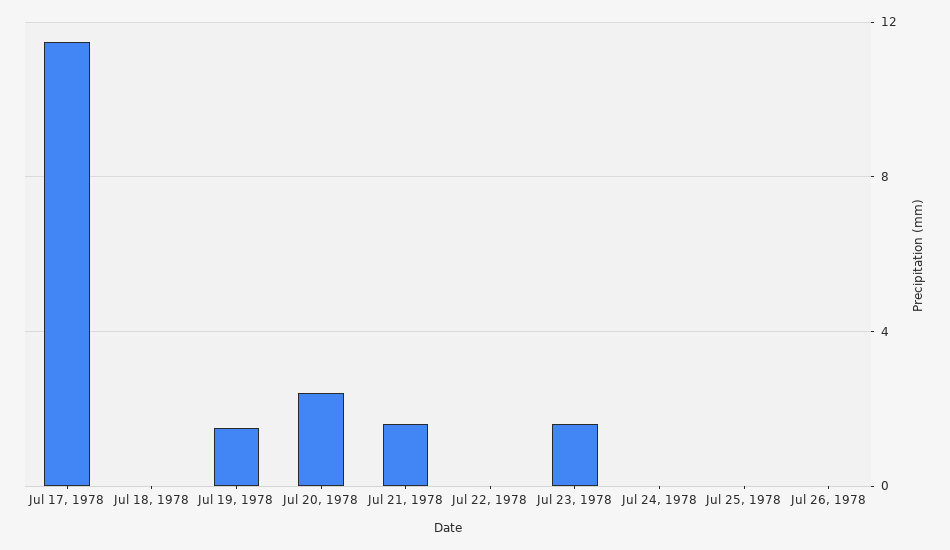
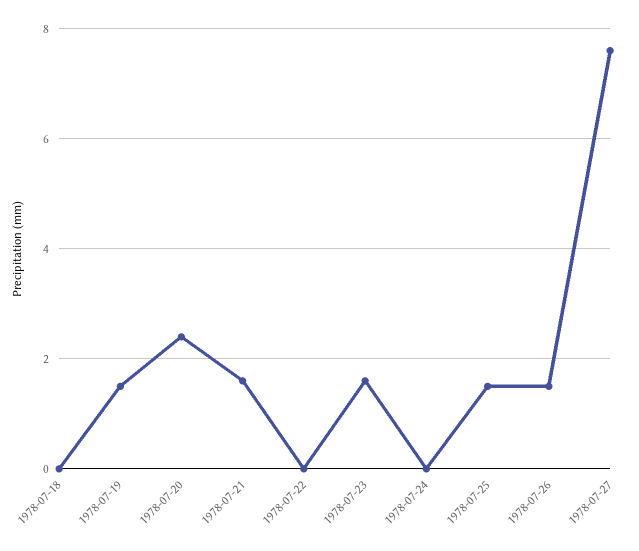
Jul 17, 1978: 11.5 -> none
Jul 25, 1978: 0 -> 1.5
Jul 26, 1978: 0 -> 1.5
1978-07-27: none -> 7.5

